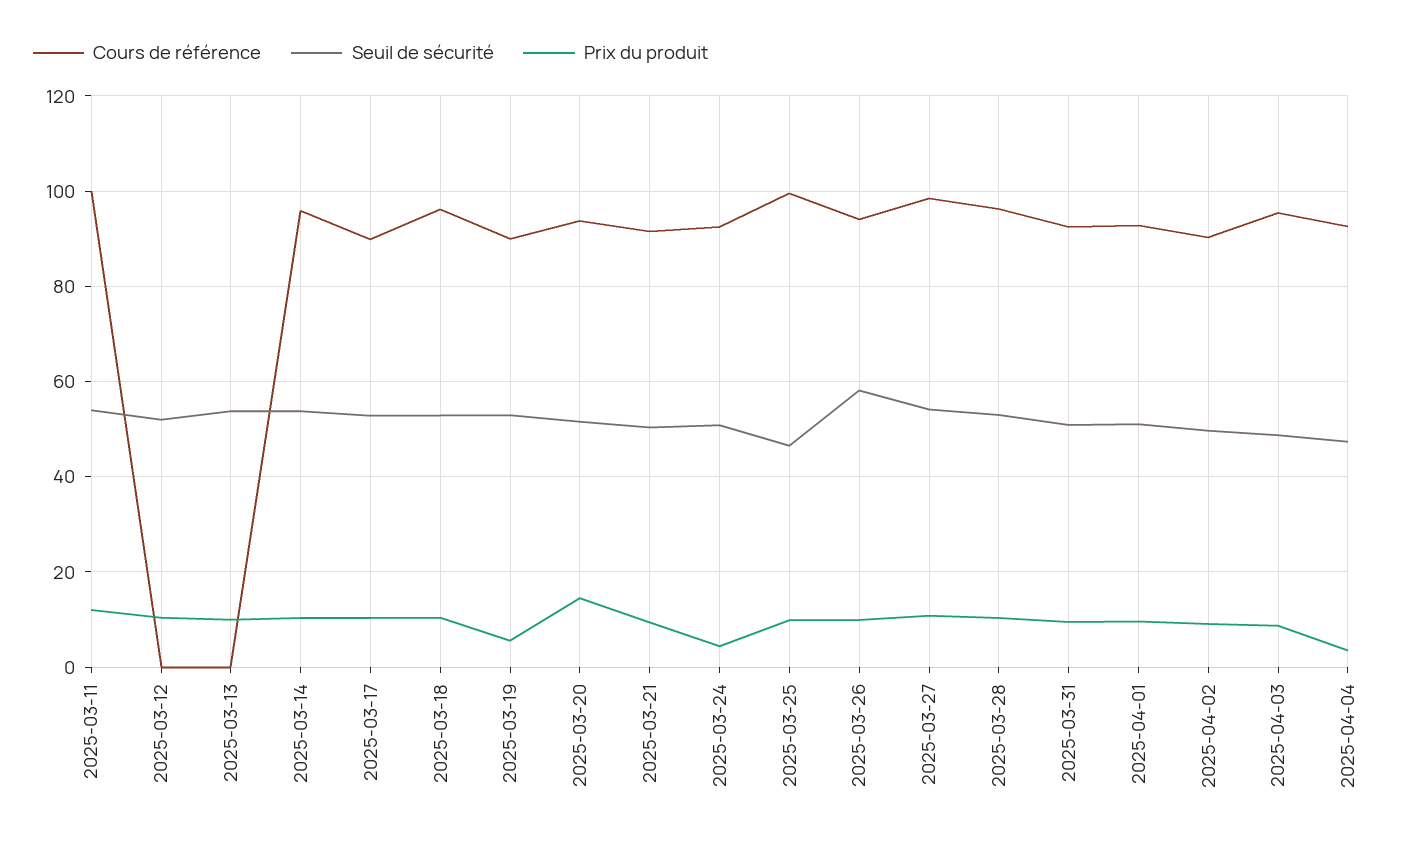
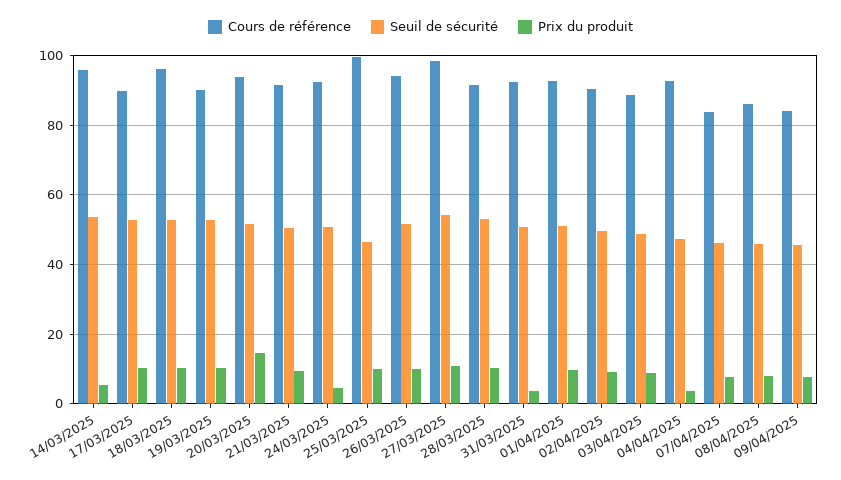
Cours de référence, 2025-03-11: 100 -> none
Seuil de sécurité, 2025-03-11: 54 -> none
Prix du produit, 2025-03-11: 12 -> none
Cours de référence, 2025-03-12: 0 -> none
Seuil de sécurité, 2025-03-12: 52 -> none
Prix du produit, 2025-03-12: 10 -> none
Cours de référence, 2025-03-13: 0 -> none
Seuil de sécurité, 2025-03-13: 54 -> none
Prix du produit, 2025-03-13: 10 -> none
Prix du produit, 2025-03-14: 10 -> 6
Prix du produit, 2025-03-19: 6 -> 10
Seuil de sécurité, 2025-03-26: 58 -> 52
Cours de référence, 2025-03-28: 96 -> 92
Prix du produit, 2025-03-31: 10 -> 4
Cours de référence, 2025-04-03: 96 -> 88
Cours de référence, 07/04/2025: none -> 84
Seuil de sécurité, 07/04/2025: none -> 46
Prix du produit, 07/04/2025: none -> 8
Cours de référence, 08/04/2025: none -> 86
Seuil de sécurité, 08/04/2025: none -> 46
Prix du produit, 08/04/2025: none -> 8
Cours de référence, 09/04/2025: none -> 84
Seuil de sécurité, 09/04/2025: none -> 46
Prix du produit, 09/04/2025: none -> 8

